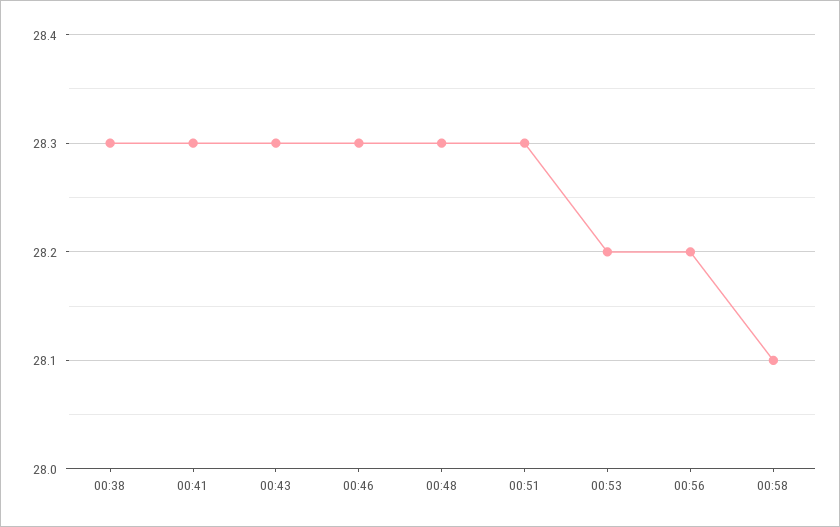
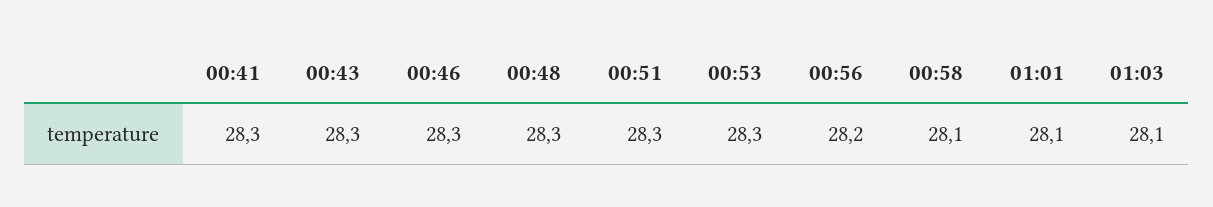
00:38: 28.3 -> none
00:53: 28.2 -> 28.3
01:01: none -> 28.1
01:03: none -> 28.1

